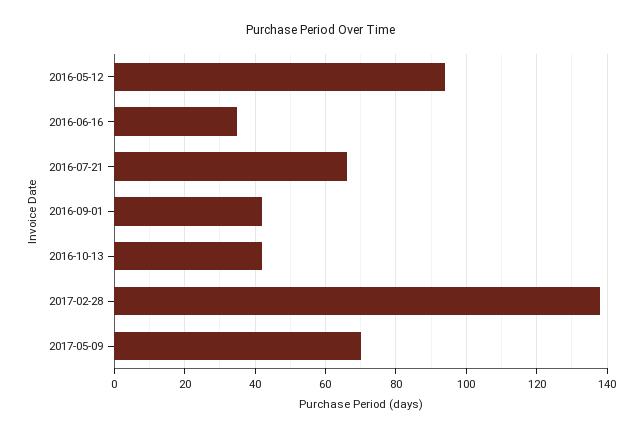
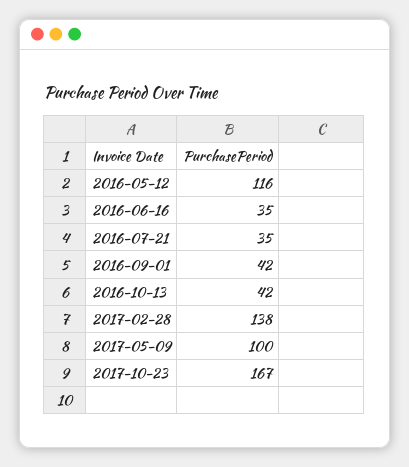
2016-05-12: 95 -> 116
2016-07-21: 65 -> 35
2017-05-09: 70 -> 100
2017-10-23: none -> 167

